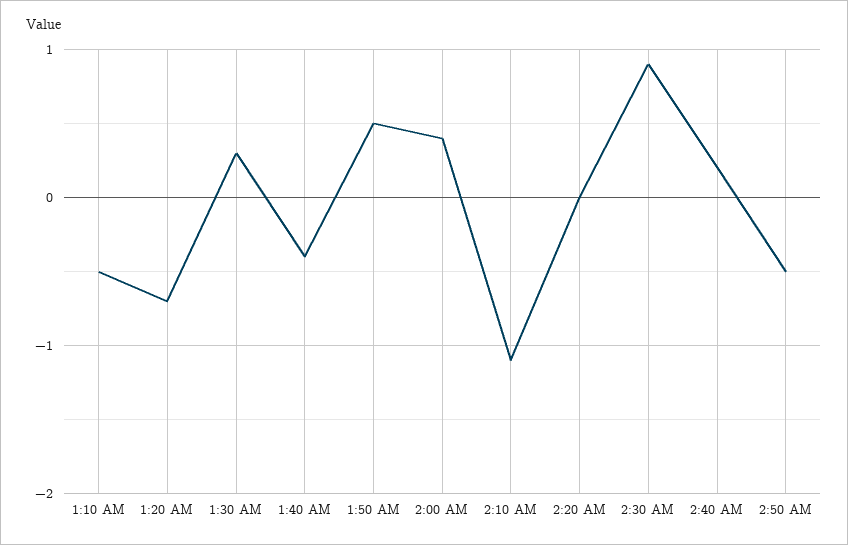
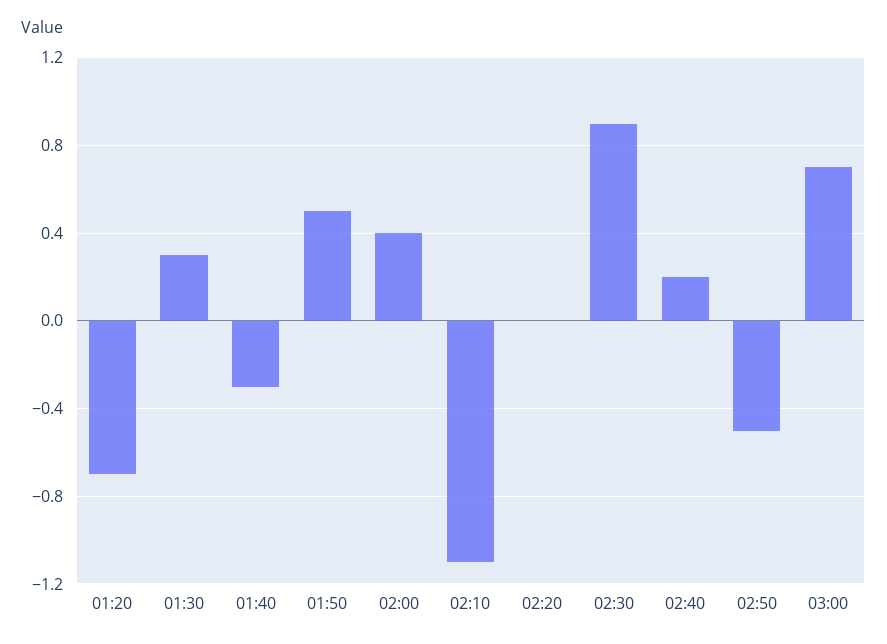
1:10 AM: -0.5 -> none
1:40 AM: -0.4 -> -0.3
03:00: none -> 0.7

